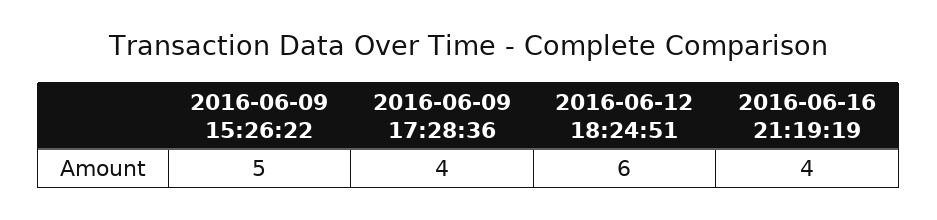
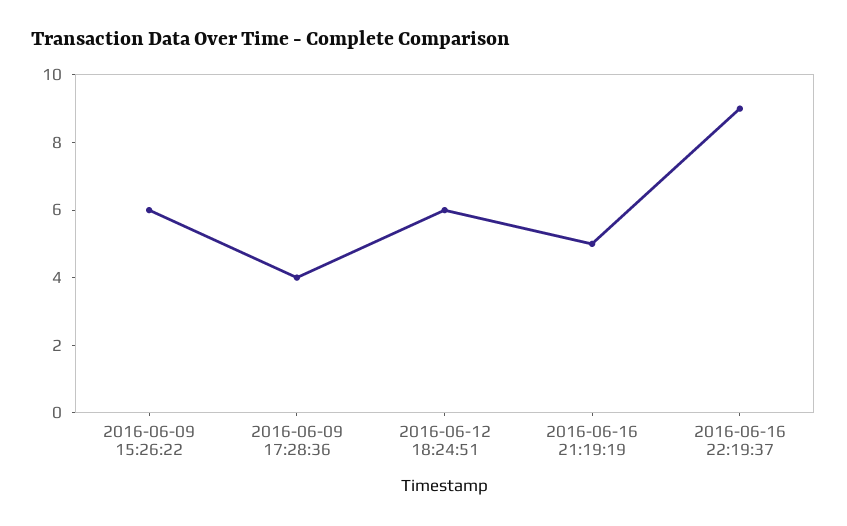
2016-06-09 15:26:22: 5 -> 6
2016-06-16 21:19:19: 4 -> 5
2016-06-16 22:19:37: none -> 9

